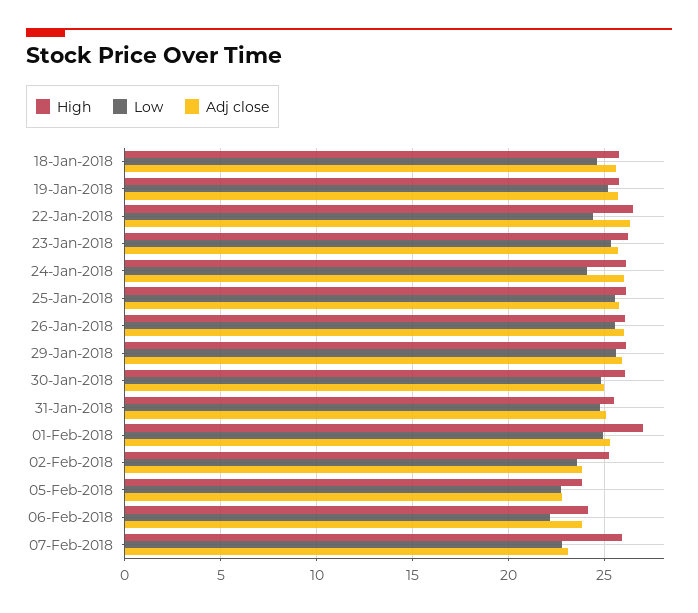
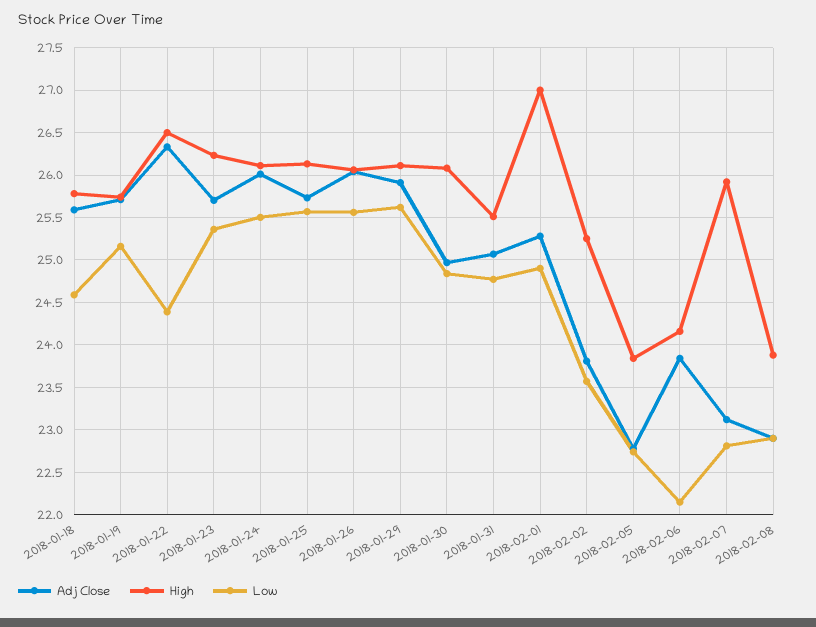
Low, 24-Jan-2018: 24 -> 25.5
Adj close, 2018-02-08: none -> 22.9
High, 2018-02-08: none -> 23.9
Low, 2018-02-08: none -> 22.9

